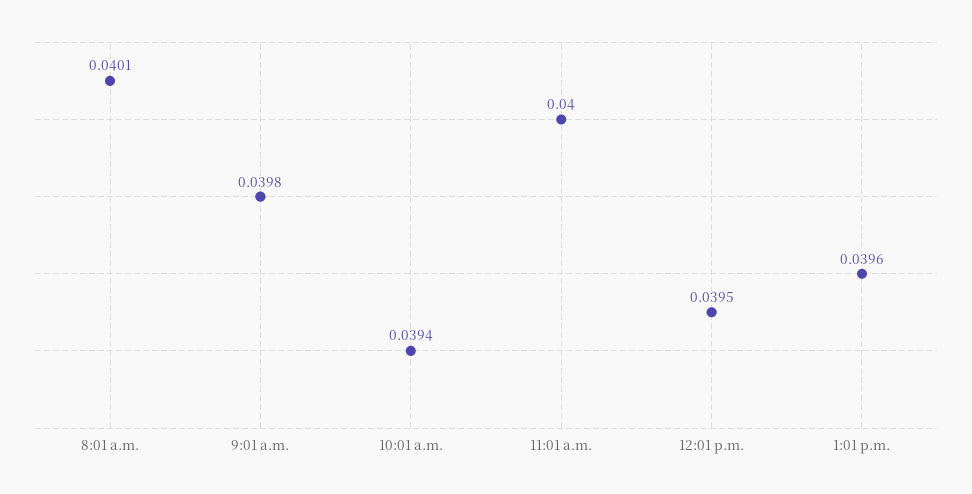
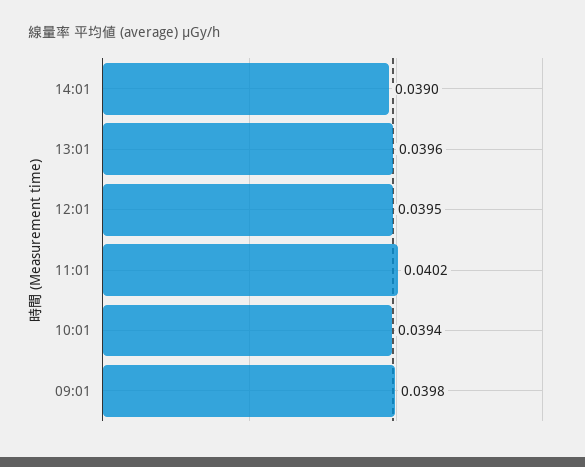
8:01 a.m.: 0.0401 -> none
11:01 a.m.: 0.04 -> 0.0402
14:01: none -> 0.039

